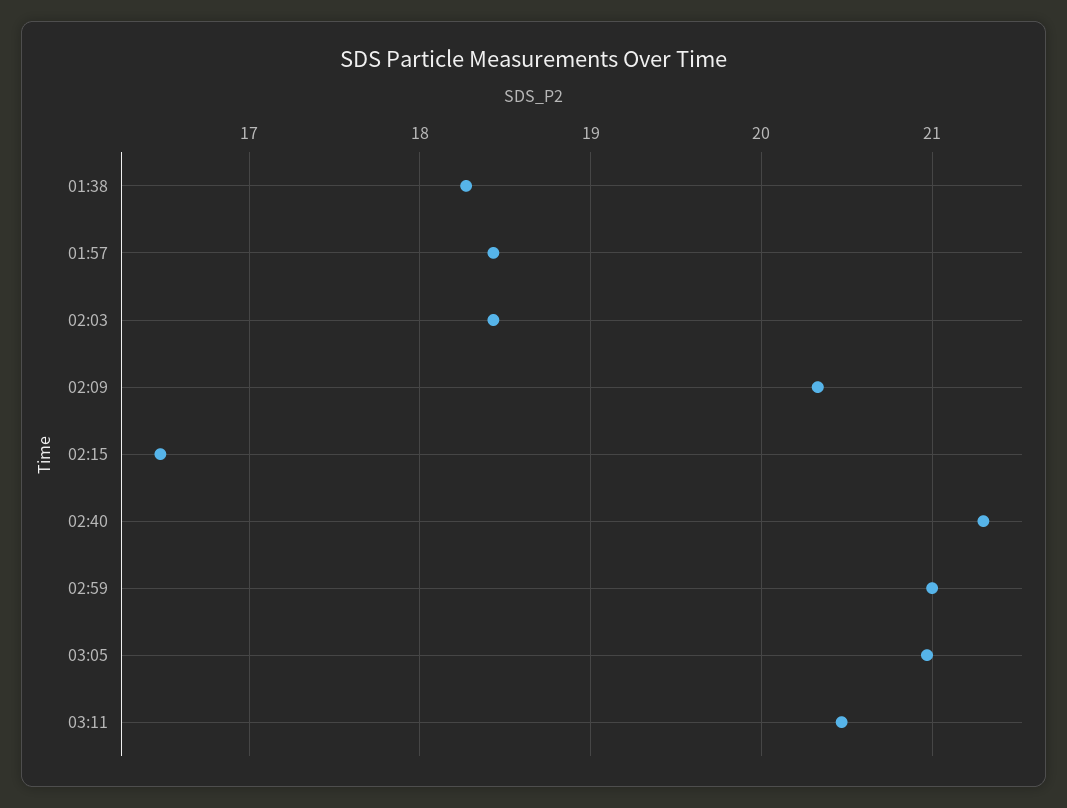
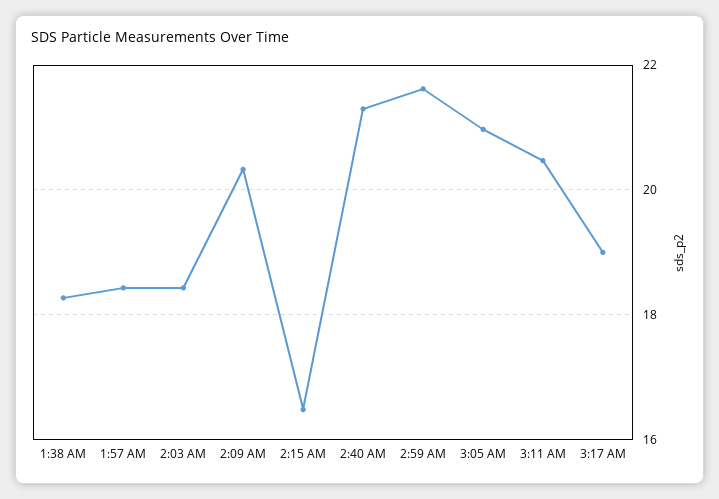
02:59: 21 -> 21.6
3:17 AM: none -> 19

